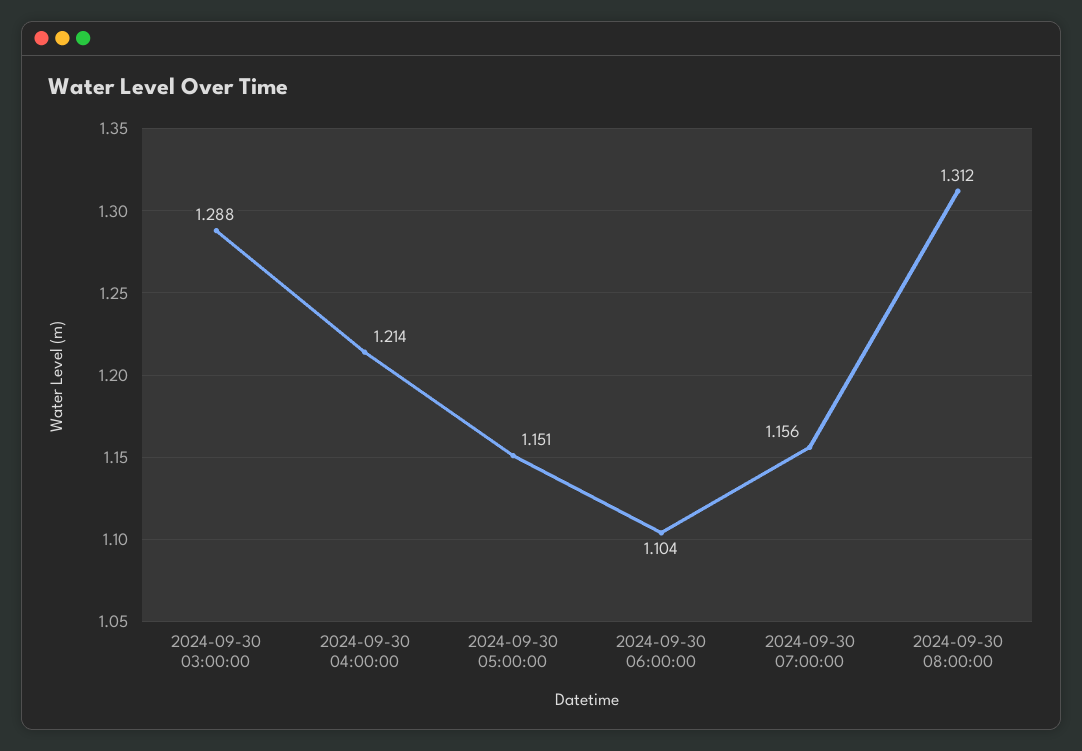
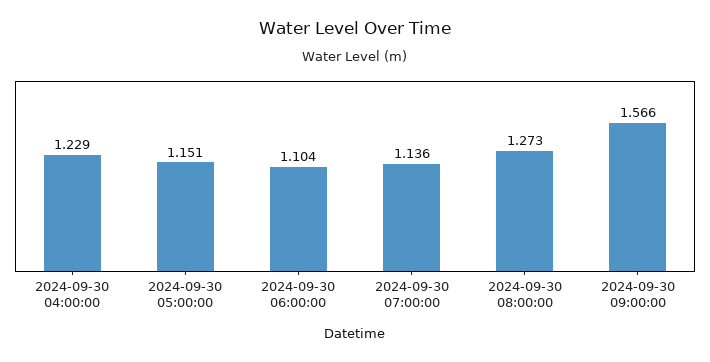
2024-09-30 03:00:00: 1.288 -> none
2024-09-30 04:00:00: 1.214 -> 1.229
2024-09-30 07:00:00: 1.156 -> 1.136
2024-09-30 08:00:00: 1.312 -> 1.273
2024-09-30 09:00:00: none -> 1.566

